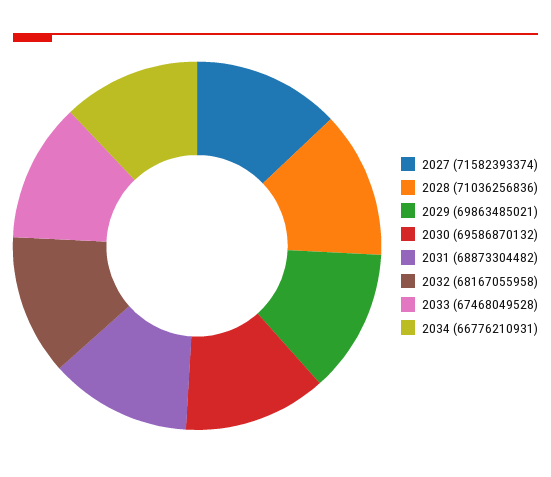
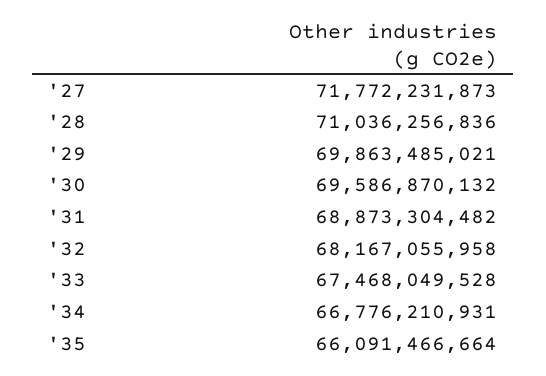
2027: 71582393374 -> 71772231873
'35: none -> 66091466664

